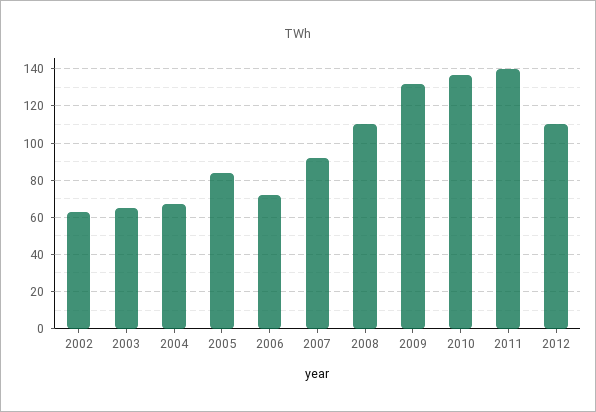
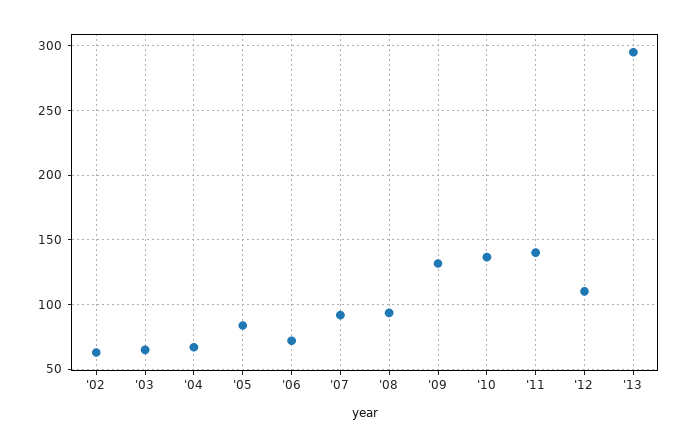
2008: 110 -> 95
'13: none -> 295

